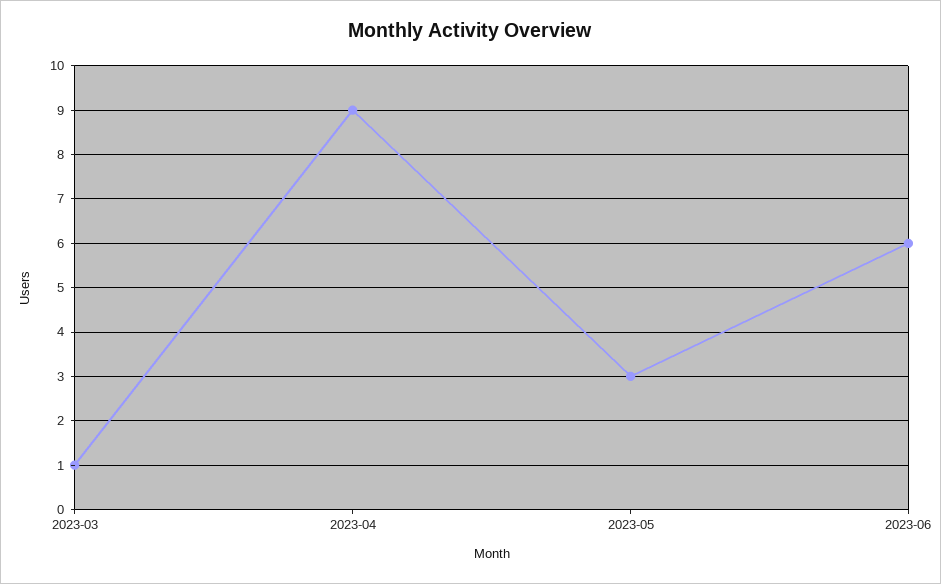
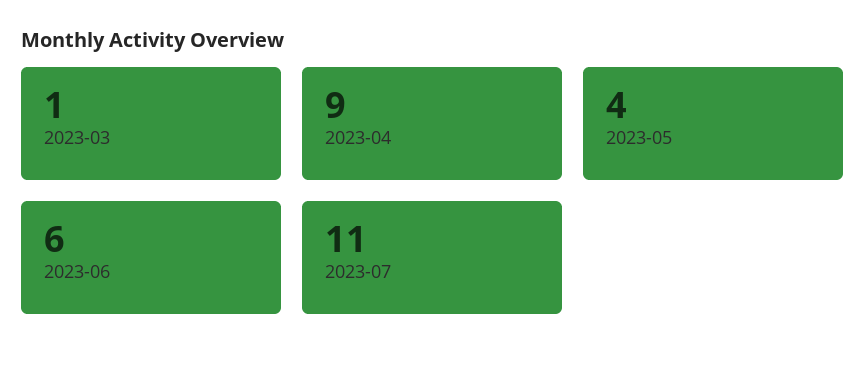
2023-05: 3 -> 4
2023-07: none -> 11

